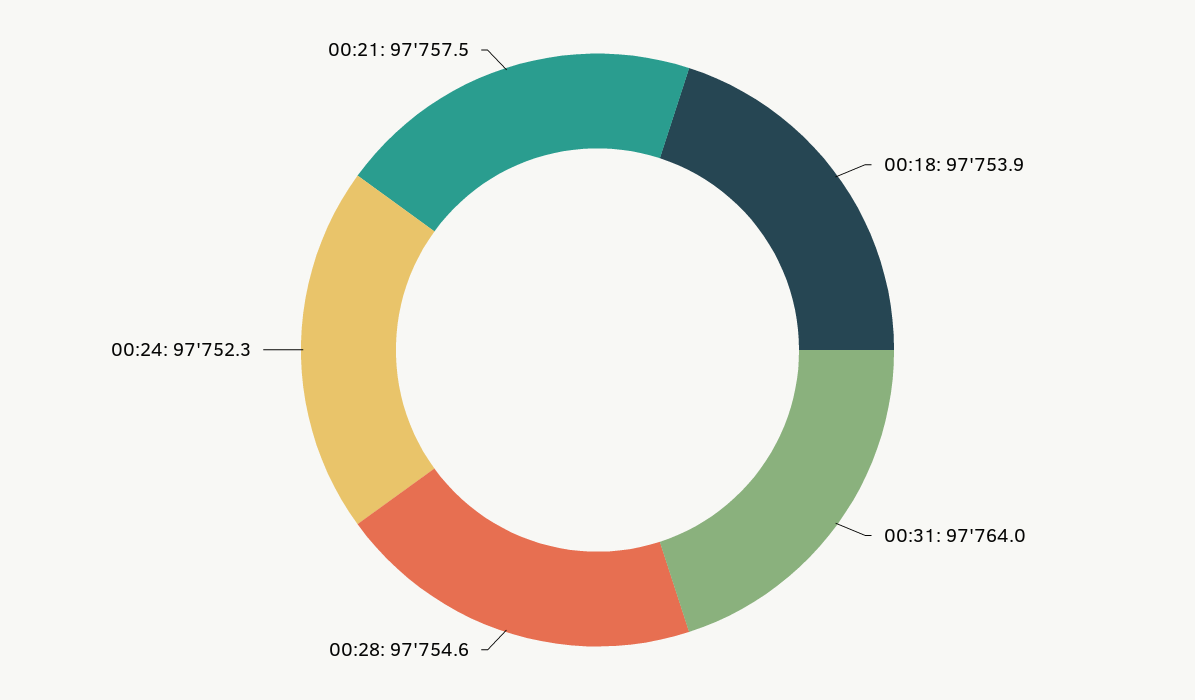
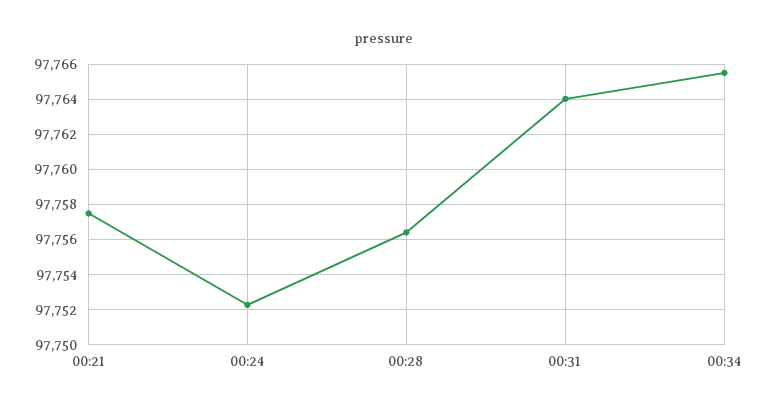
00:18: 97753.9 -> none
00:28: 97754.6 -> 97756.5
00:34: none -> 97765.5

